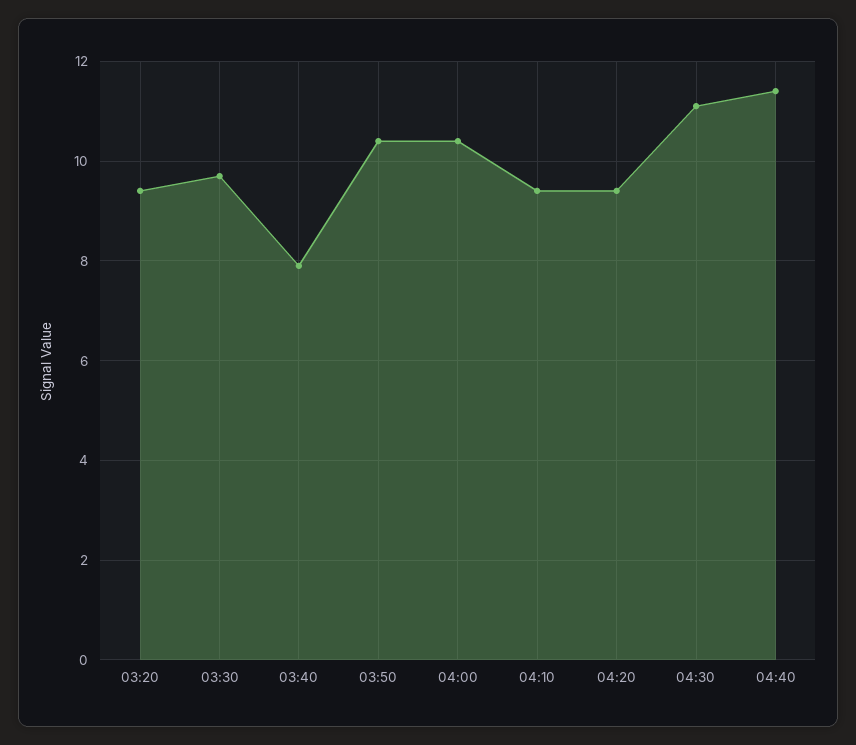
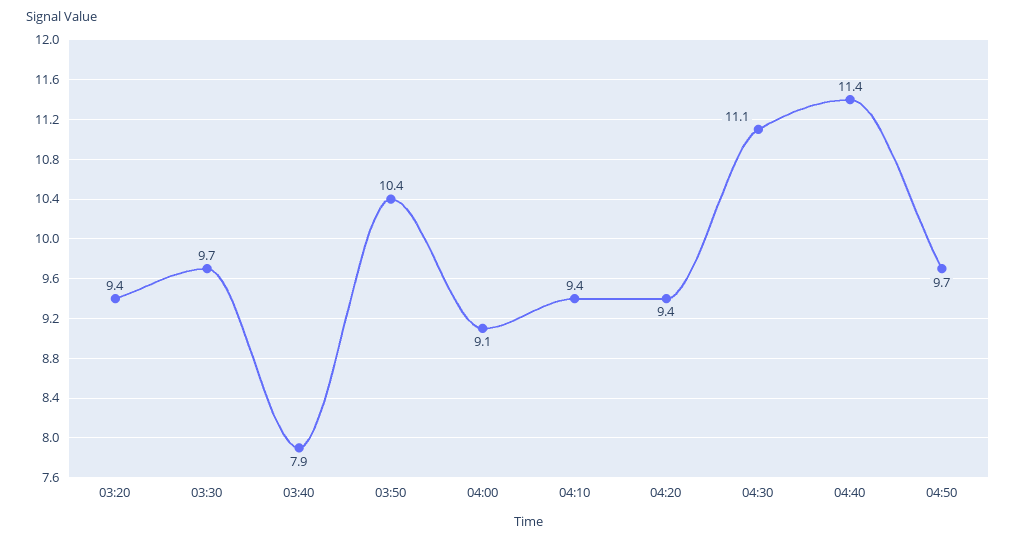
04:00: 10.5 -> 9.1
04:50: none -> 9.7

